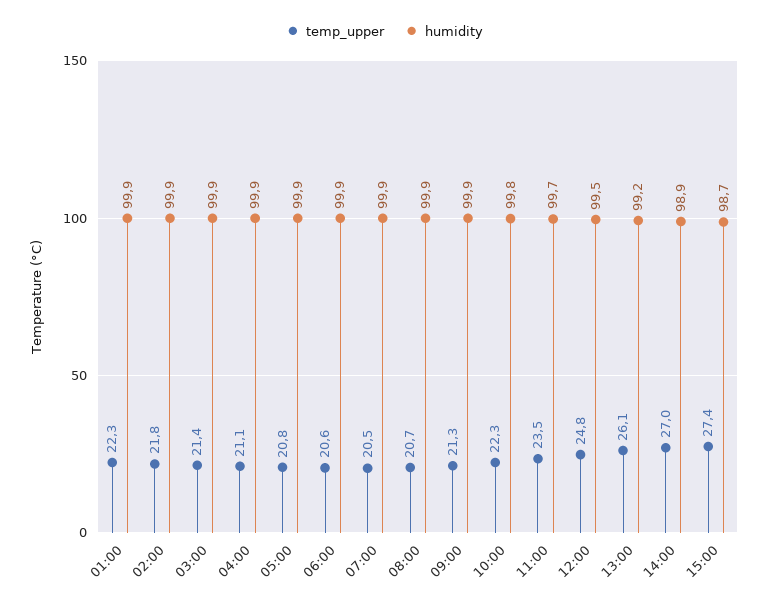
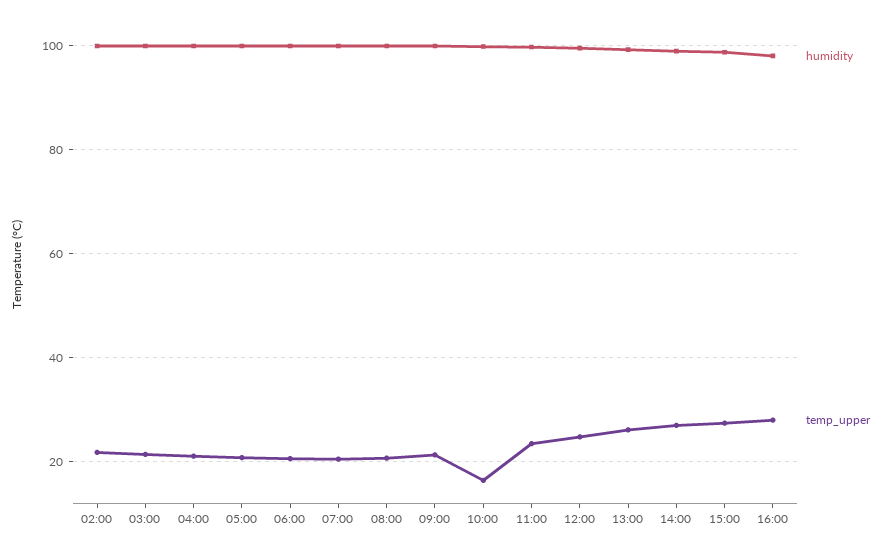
temp_upper, 01:00: 22.3 -> none
humidity, 01:00: 99.9 -> none
temp_upper, 10:00: 22.3 -> 16
humidity, 16:00: none -> 98
temp_upper, 16:00: none -> 28

